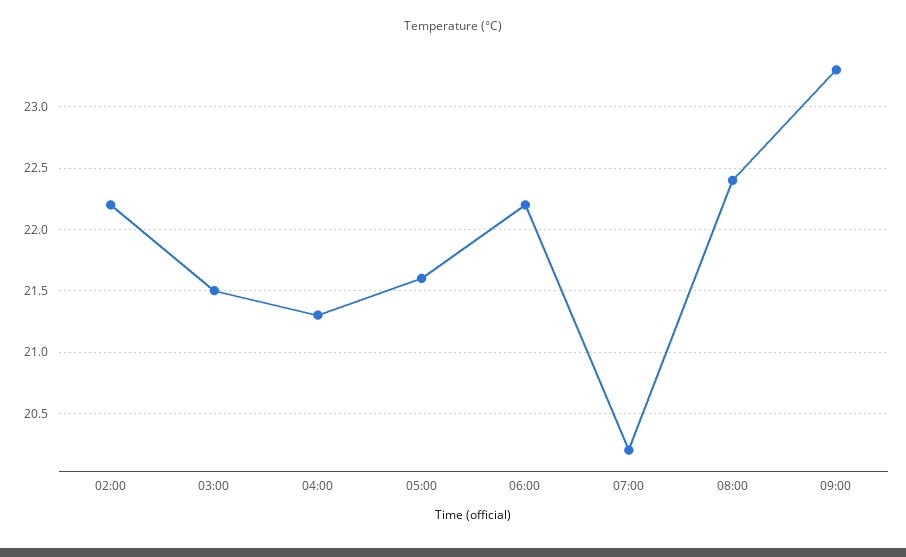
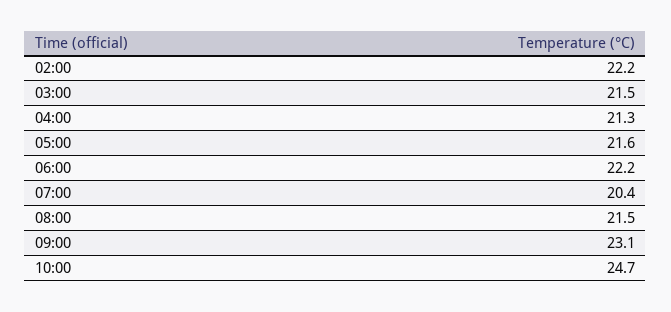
07:00: 20.2 -> 20.4
08:00: 22.4 -> 21.5
09:00: 23.3 -> 23.1
10:00: none -> 24.7

